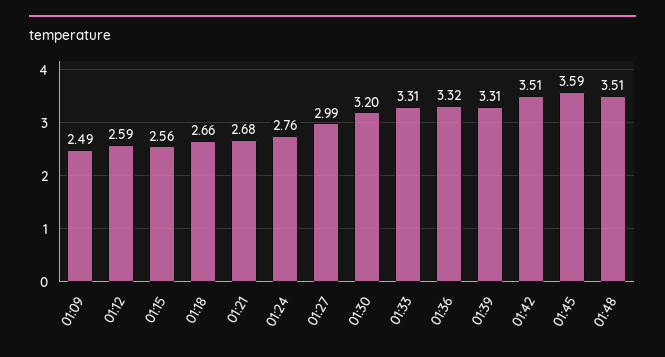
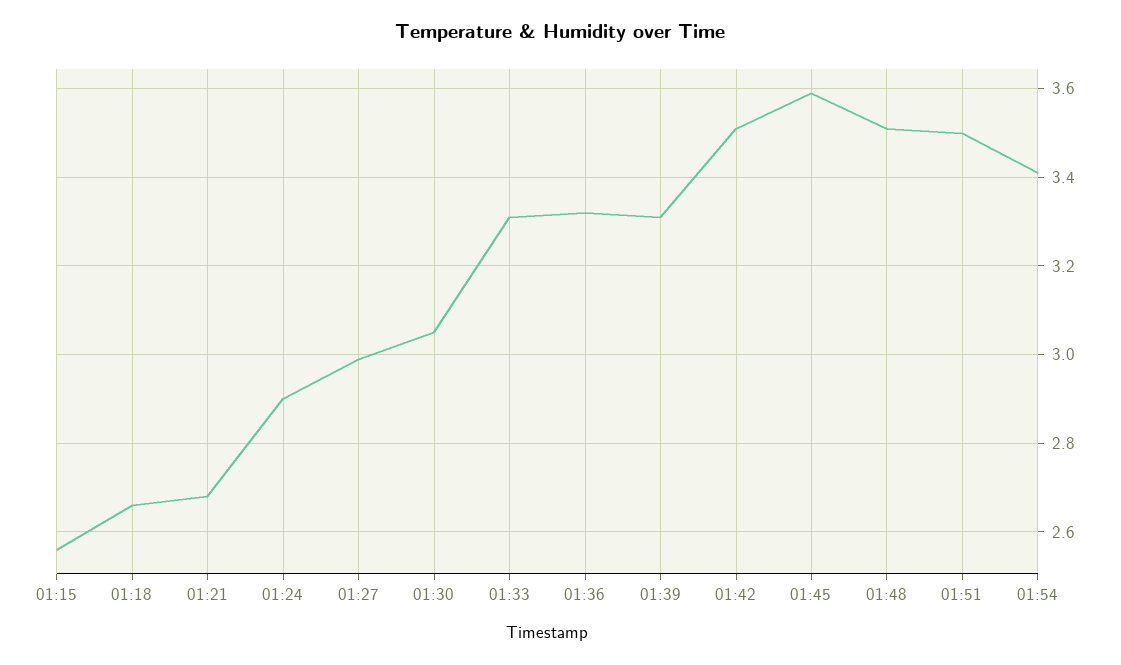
01:09: 2.49 -> none
01:12: 2.59 -> none
01:24: 2.76 -> 2.9
01:30: 3.2 -> 3.05
01:51: none -> 3.5
01:54: none -> 3.4

